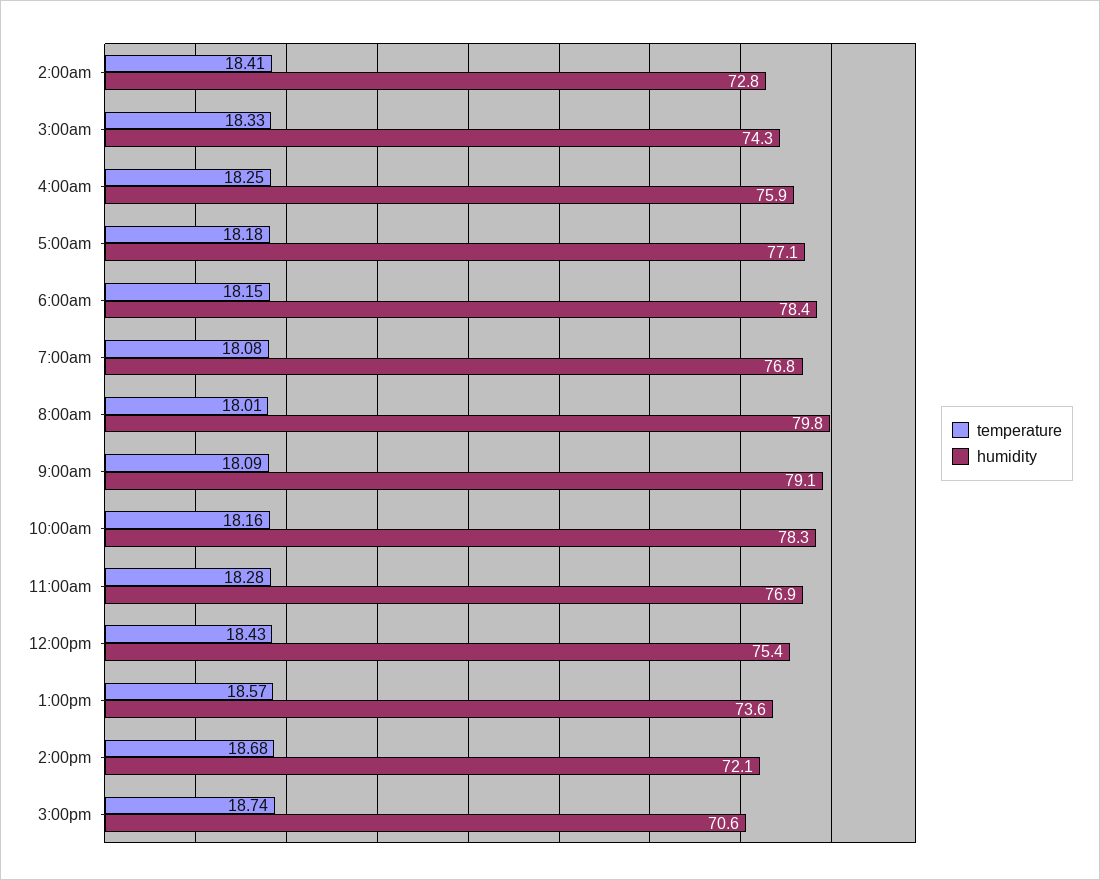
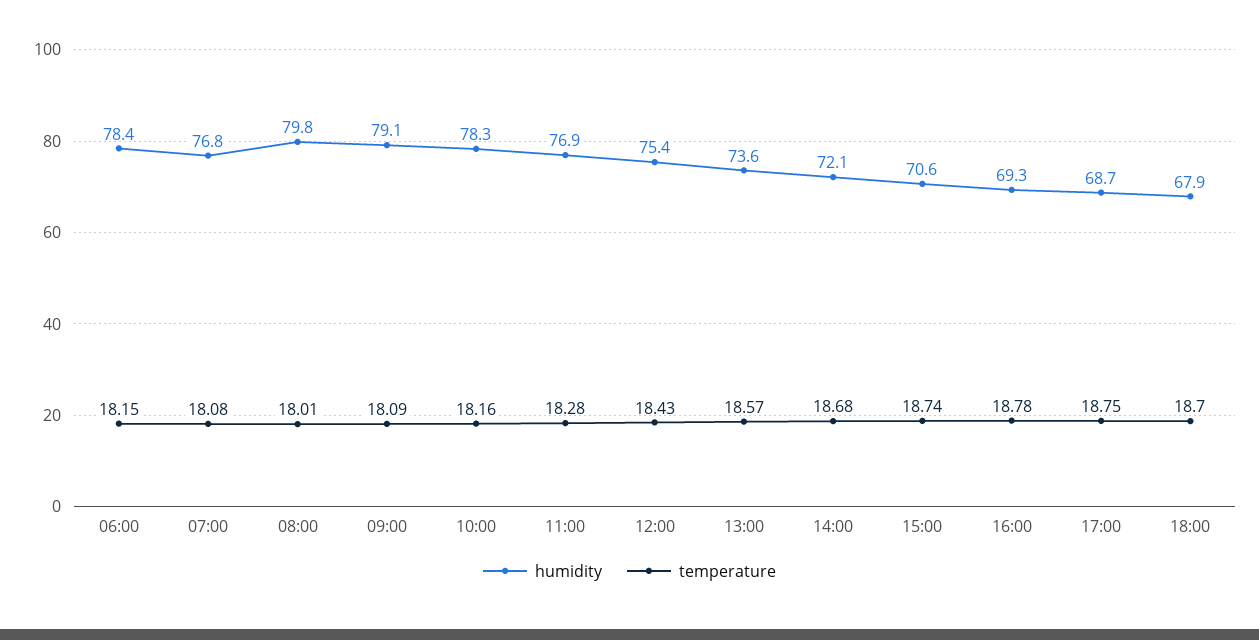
temperature, 2:00am: 18.41 -> none
humidity, 2:00am: 72.8 -> none
temperature, 3:00am: 18.33 -> none
humidity, 3:00am: 74.3 -> none
temperature, 4:00am: 18.25 -> none
humidity, 4:00am: 75.9 -> none
temperature, 5:00am: 18.18 -> none
humidity, 5:00am: 77.1 -> none
humidity, 16:00: none -> 69.3
temperature, 16:00: none -> 18.78
humidity, 17:00: none -> 68.7
temperature, 17:00: none -> 18.75
humidity, 18:00: none -> 67.9
temperature, 18:00: none -> 18.7

